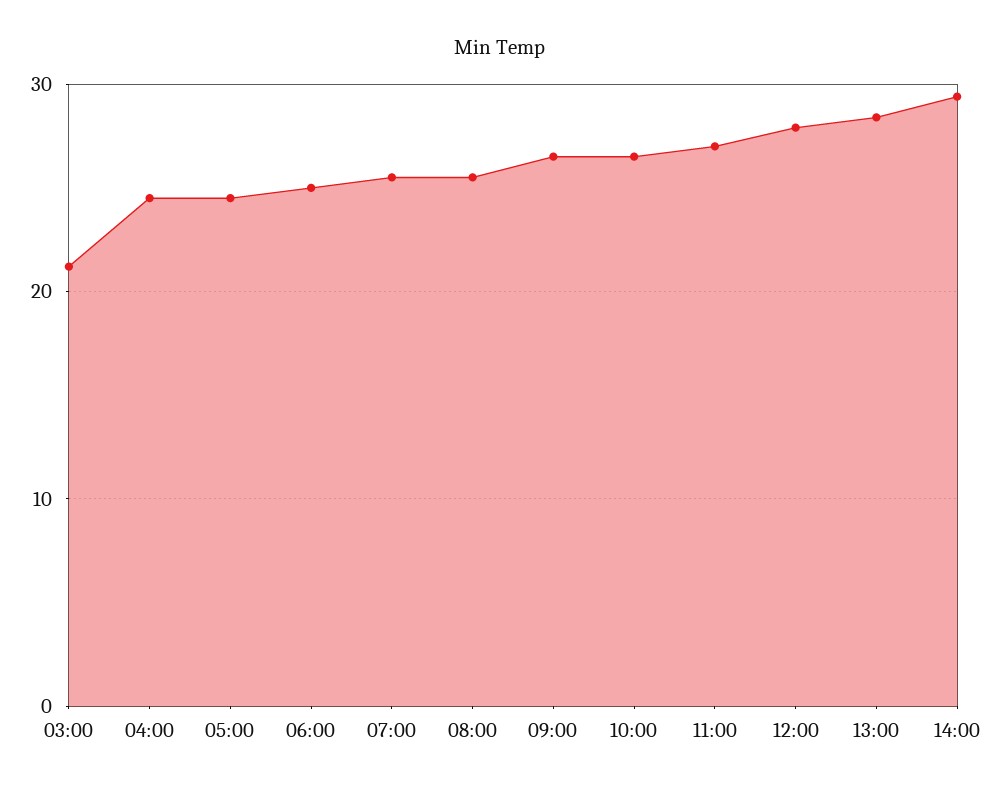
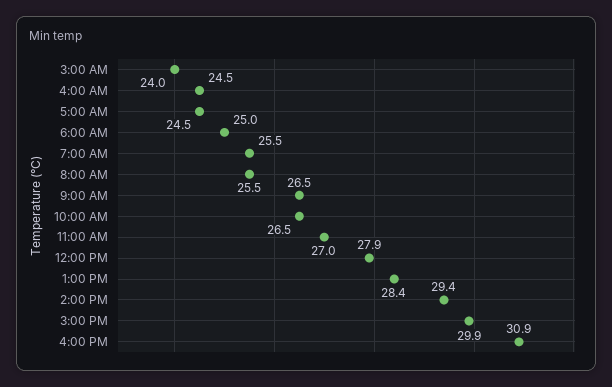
03:00: 21 -> 24
3:00 PM: none -> 29.9
4:00 PM: none -> 30.9

